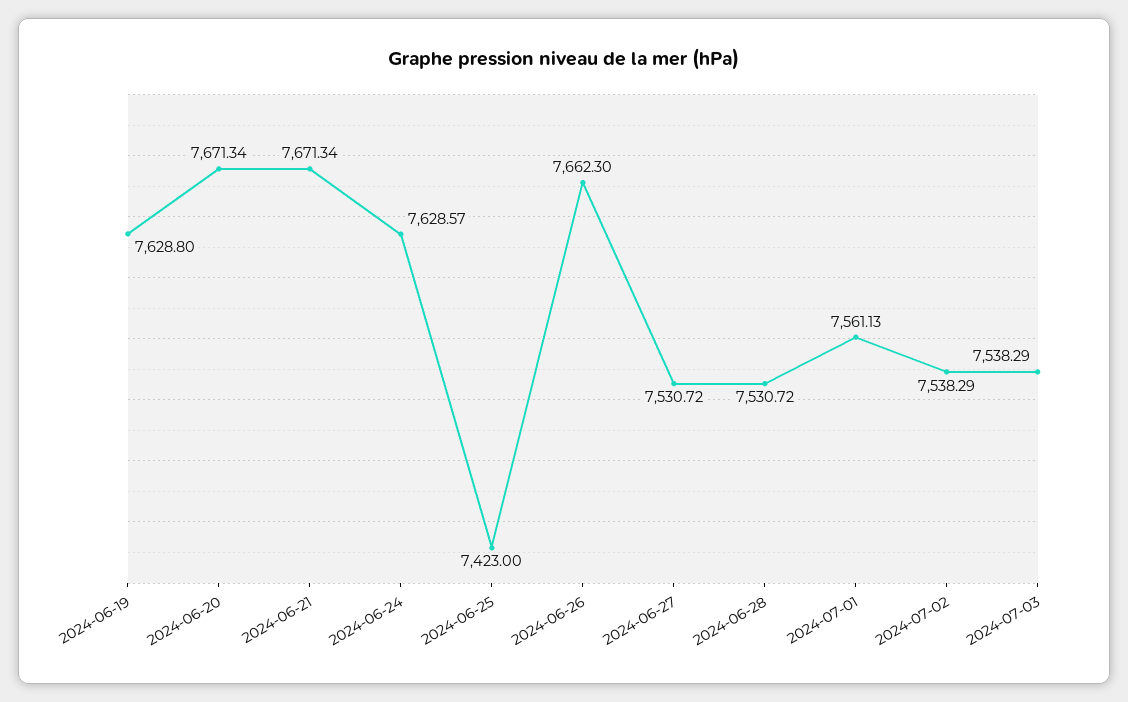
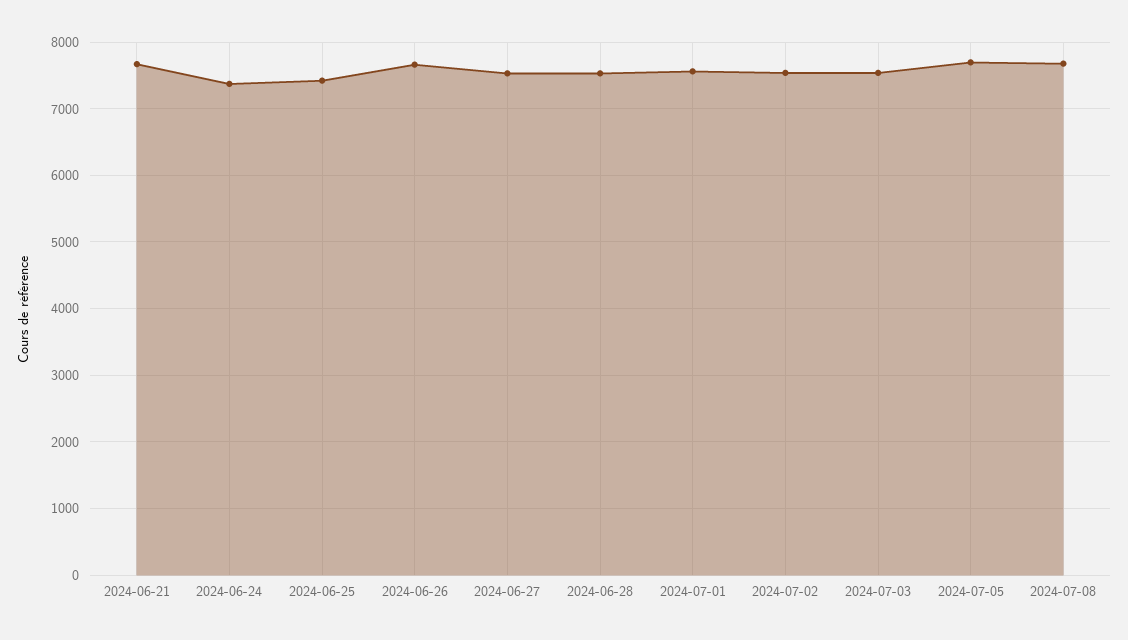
2024-06-19: 7628.8 -> none
2024-06-20: 7671.34 -> none
2024-06-24: 7628.57 -> 7400
2024-07-05: none -> 7700
2024-07-08: none -> 7700

